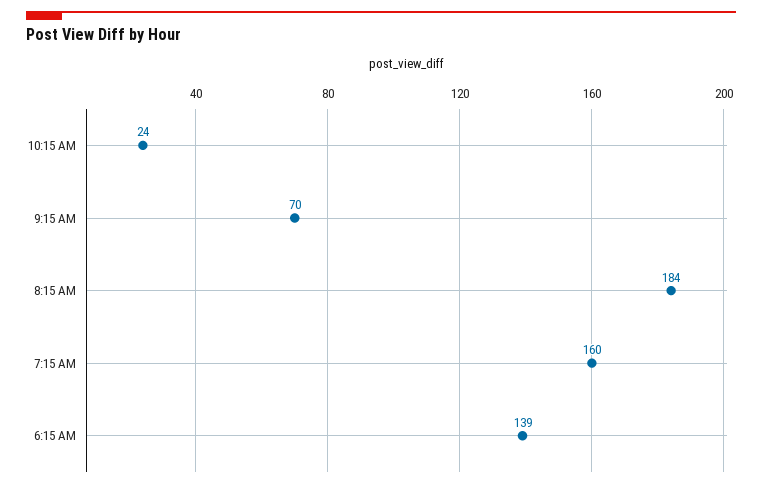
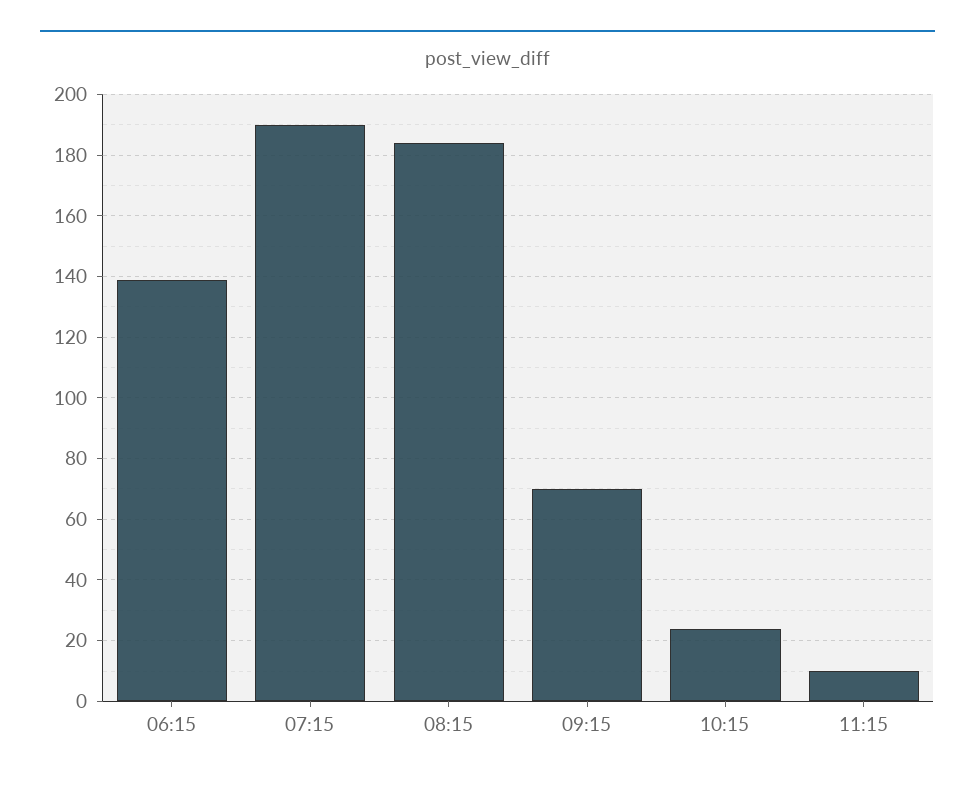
7:15 AM: 160 -> 190
11:15: none -> 10

